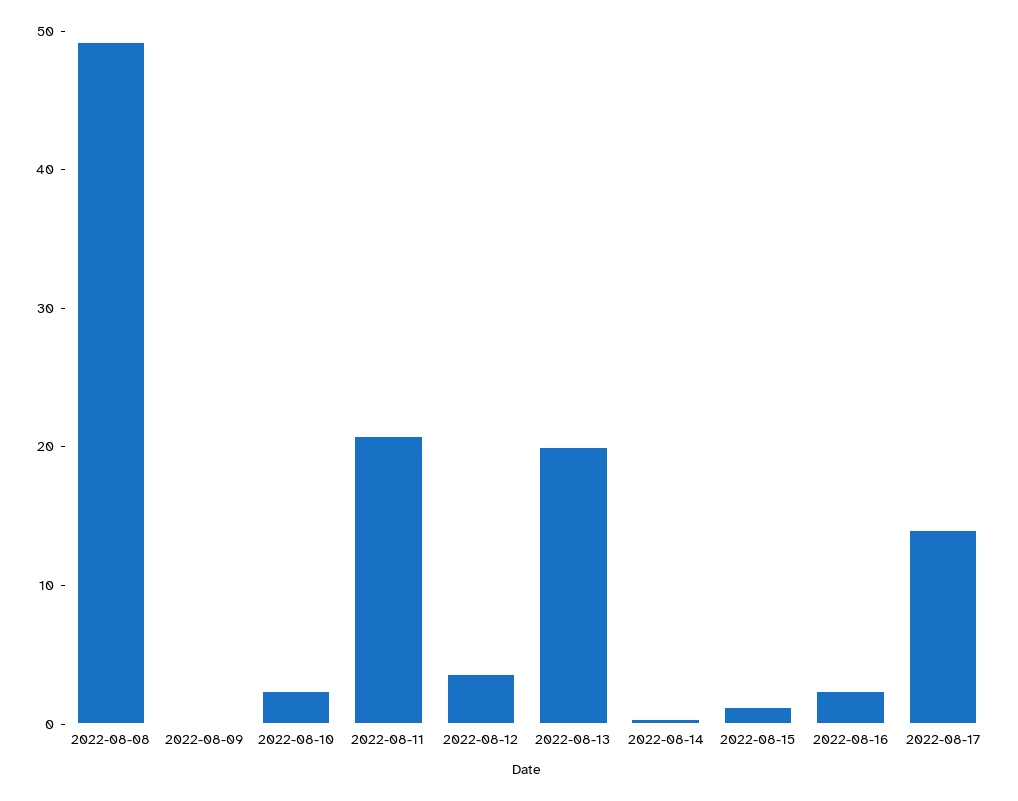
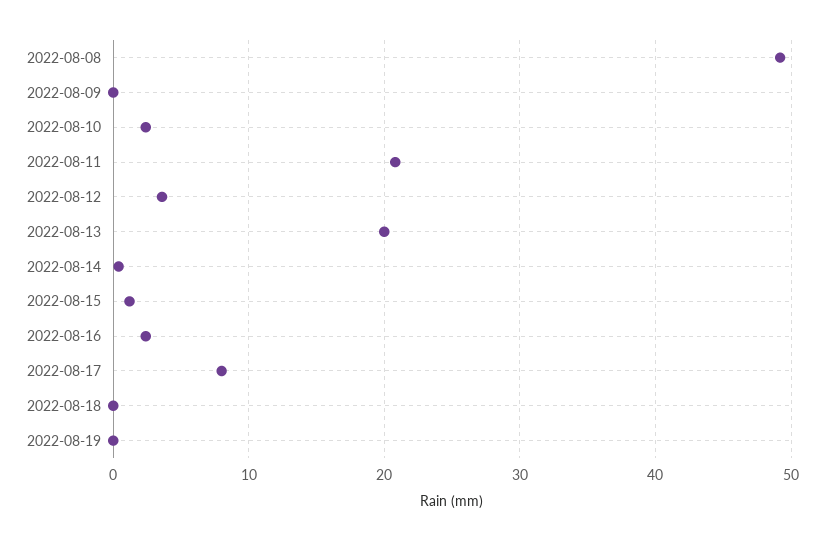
2022-08-17: 14 -> 8
2022-08-18: none -> 0
2022-08-19: none -> 0

